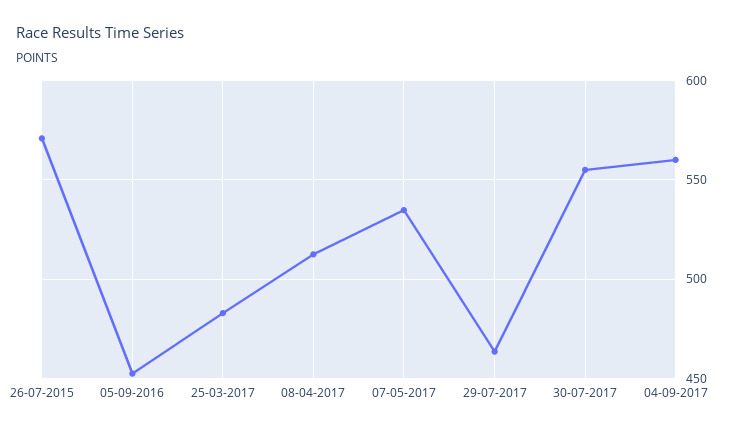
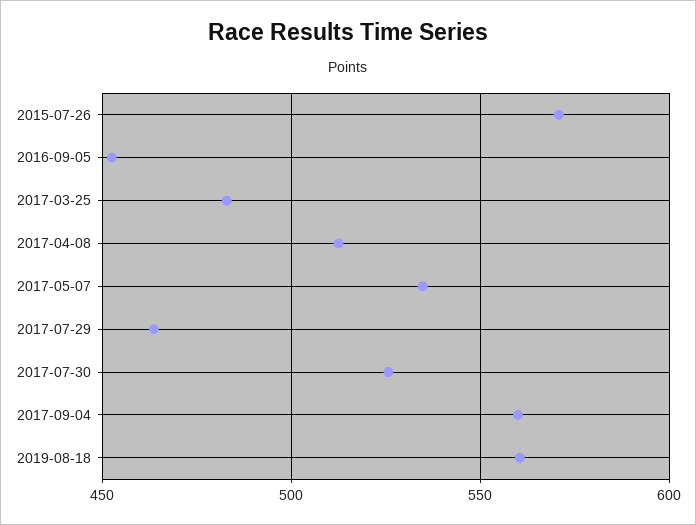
30-07-2017: 555 -> 525
2019-08-18: none -> 560

